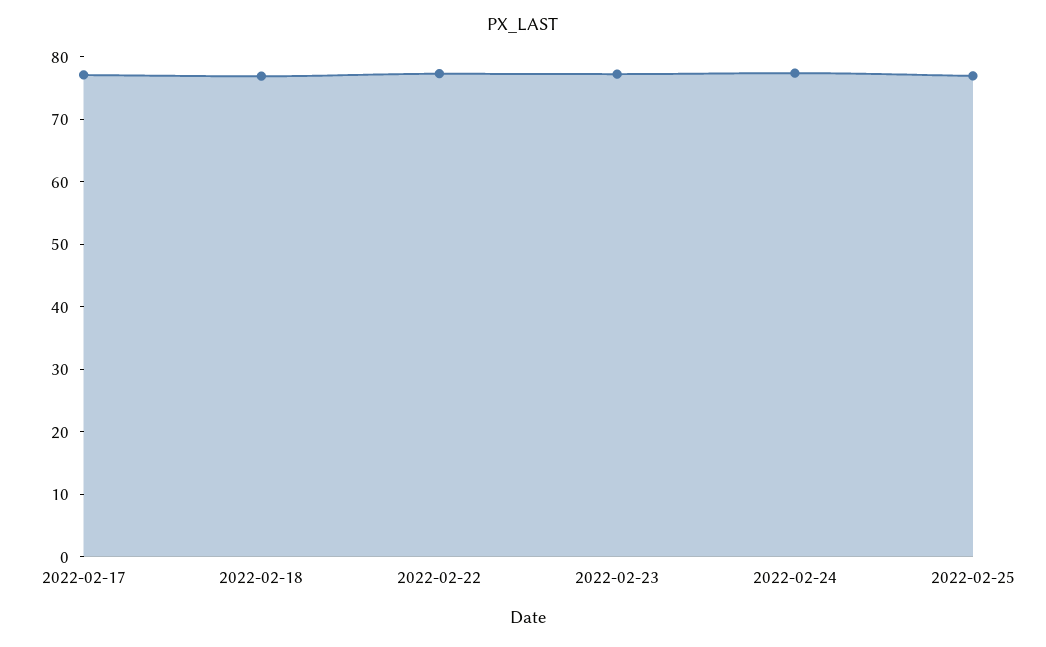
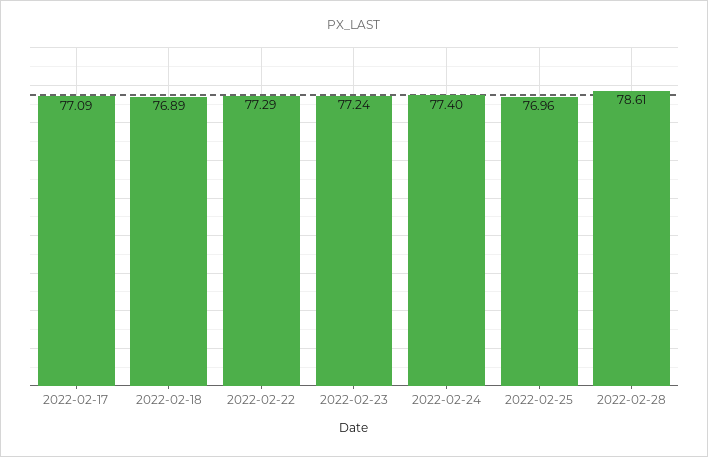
2022-02-28: none -> 78.61

